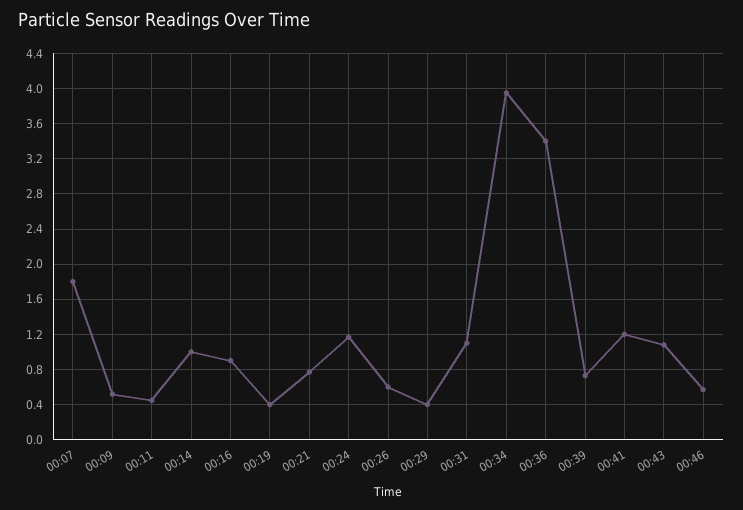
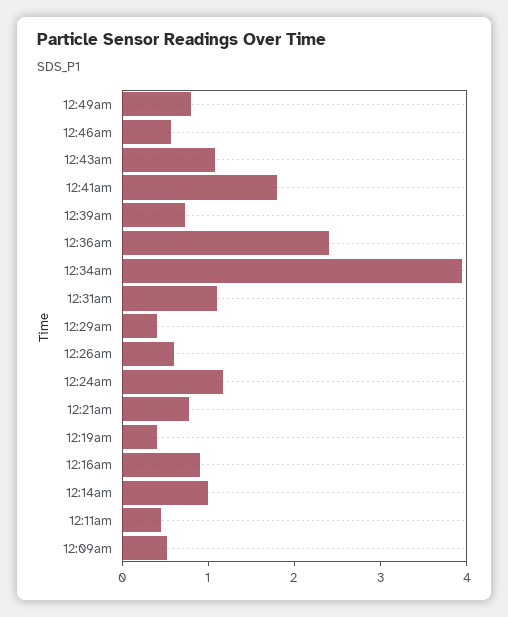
00:07: 1.8 -> none
00:36: 3.4 -> 2.4
00:41: 1.2 -> 1.8
12:49am: none -> 0.8

